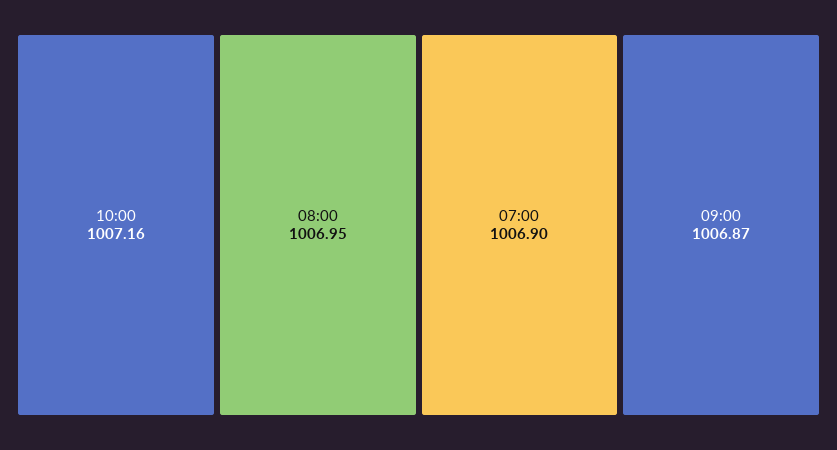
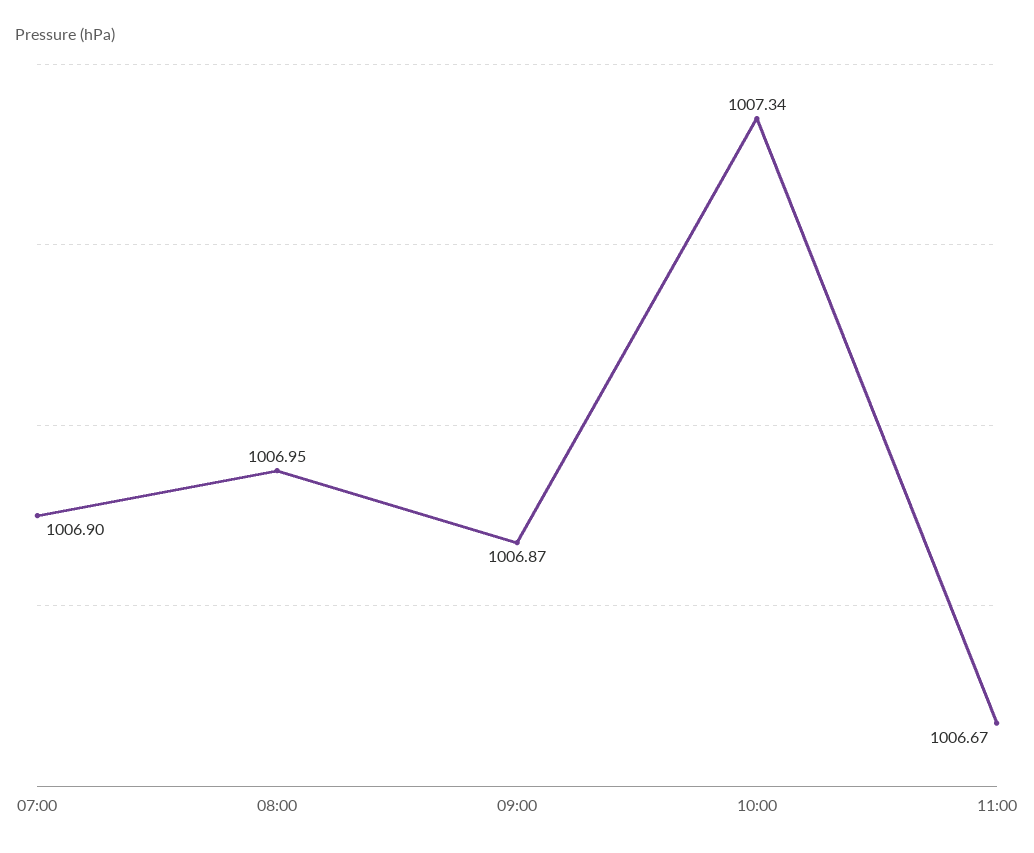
10:00: 1007.16 -> 1007.34
11:00: none -> 1006.67

